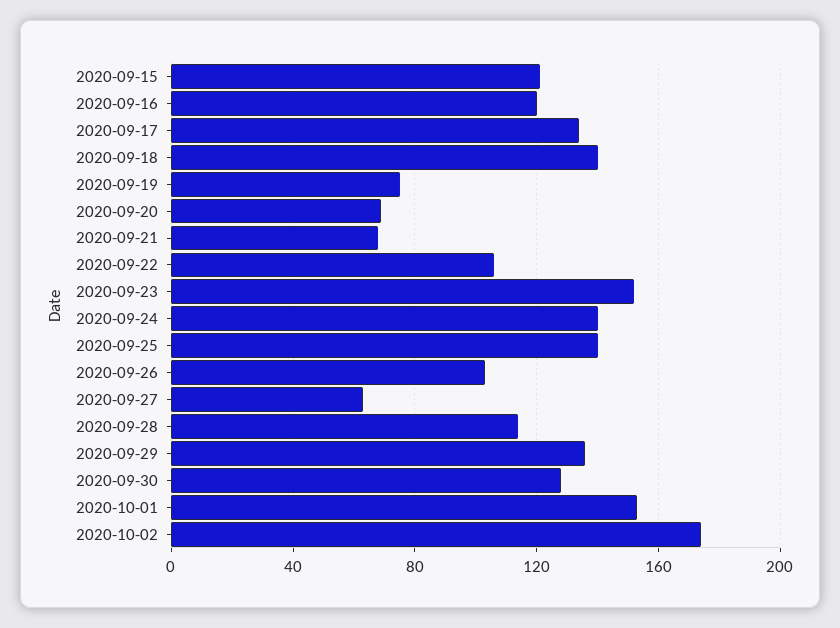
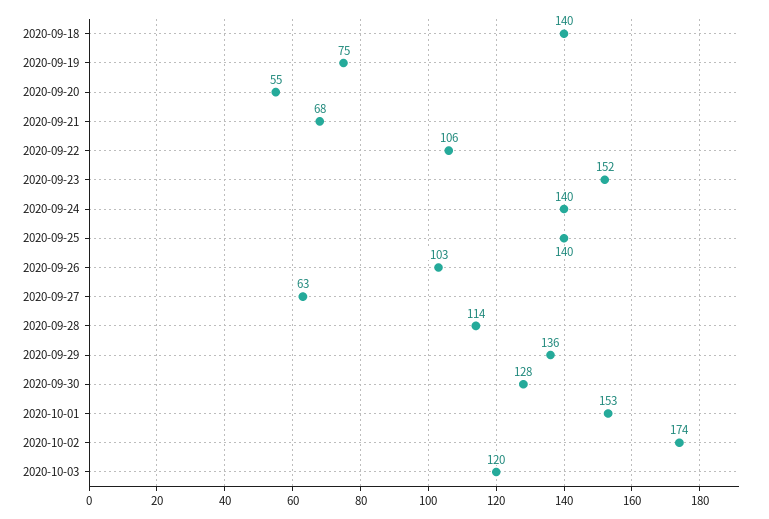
2020-09-15: 120 -> none
2020-09-16: 120 -> none
2020-09-17: 135 -> none
2020-09-20: 70 -> 55
2020-10-03: none -> 120

